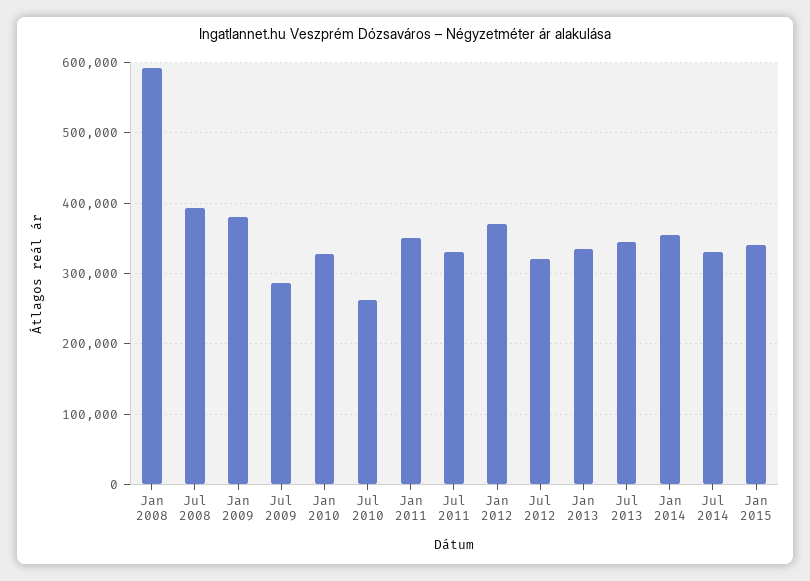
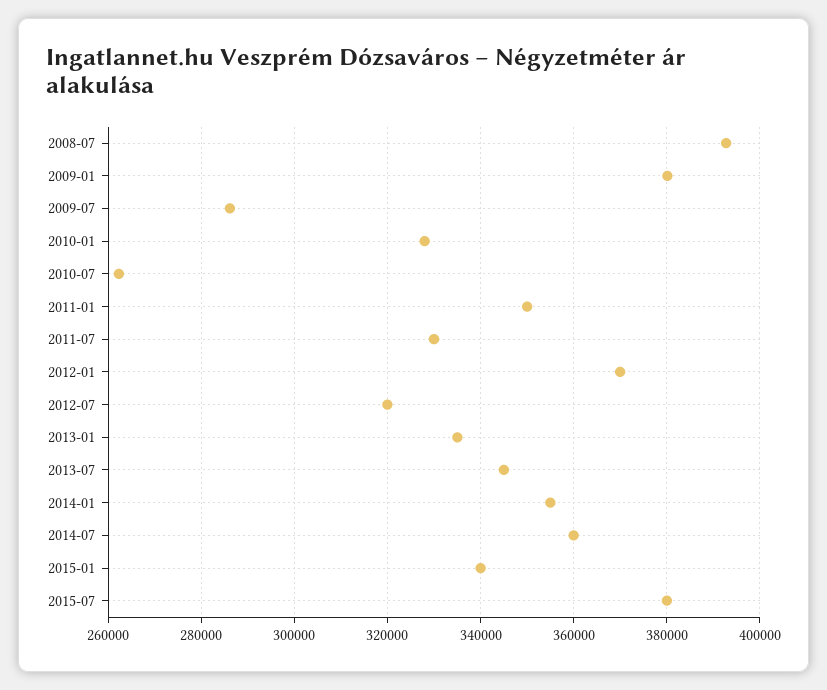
Jan 2008: 590000 -> none
Jul 2014: 330000 -> 360000
2015-07: none -> 380000

